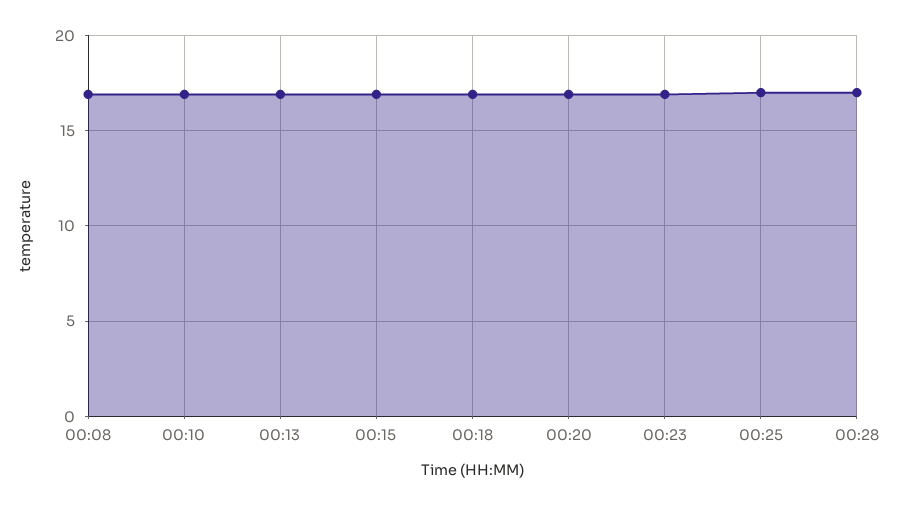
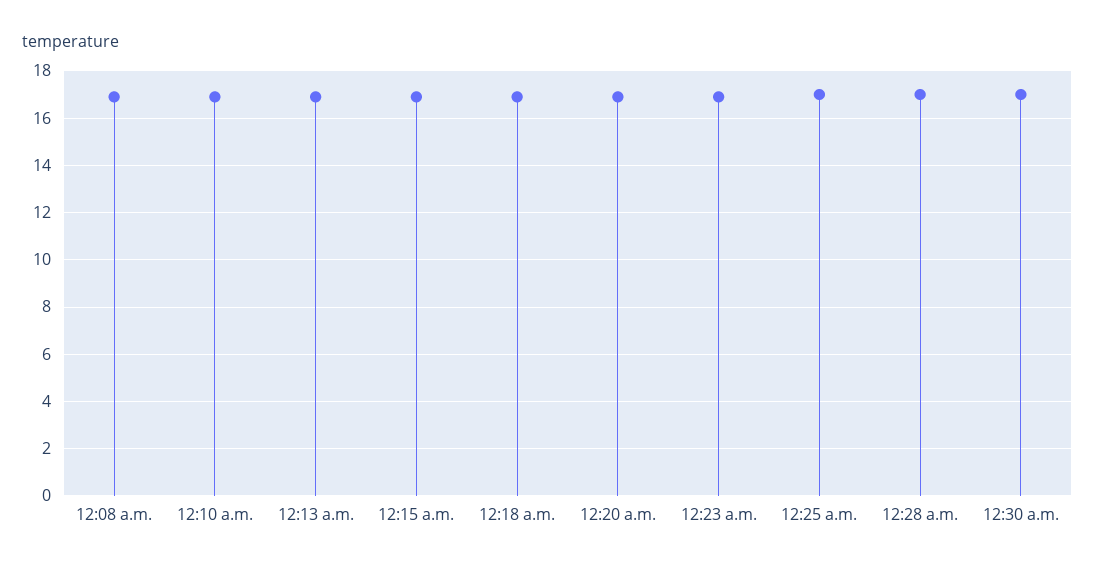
12:30 a.m.: none -> 17

